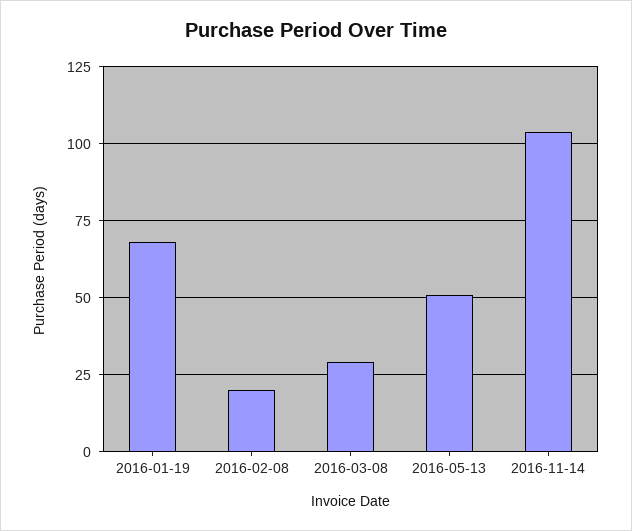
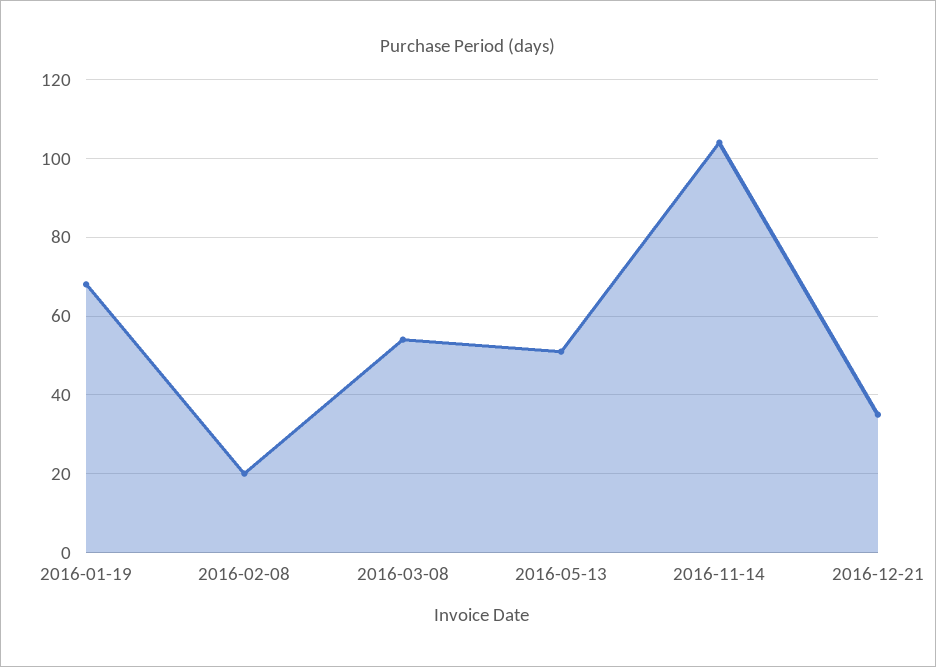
2016-03-08: 30 -> 55
2016-12-21: none -> 35

